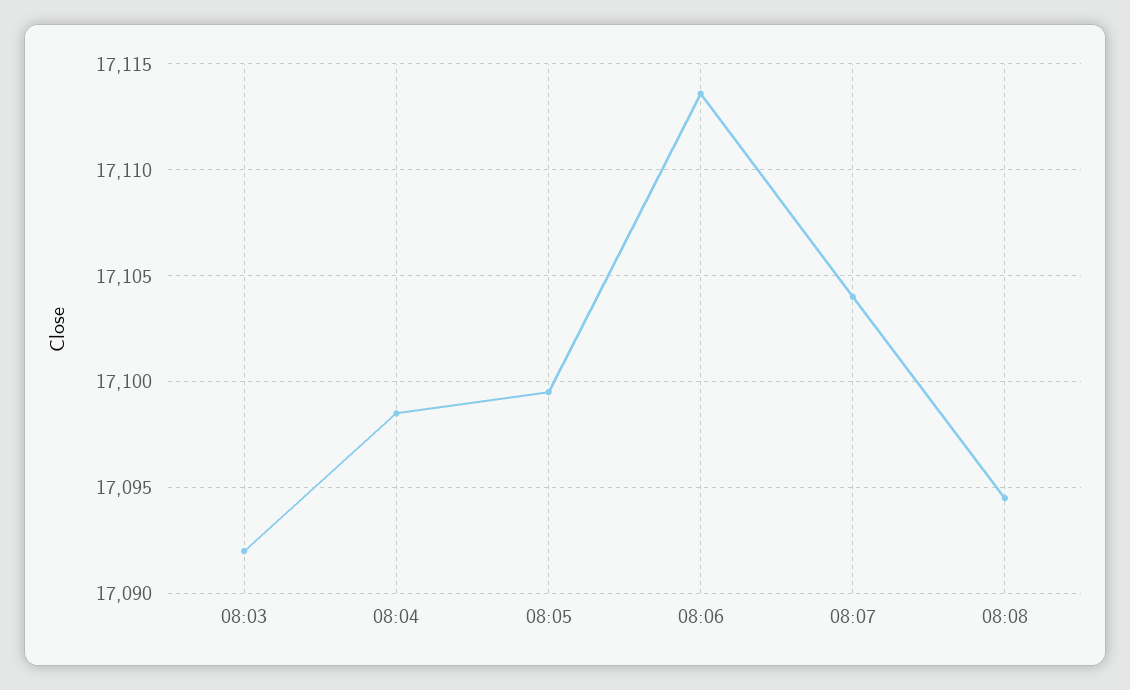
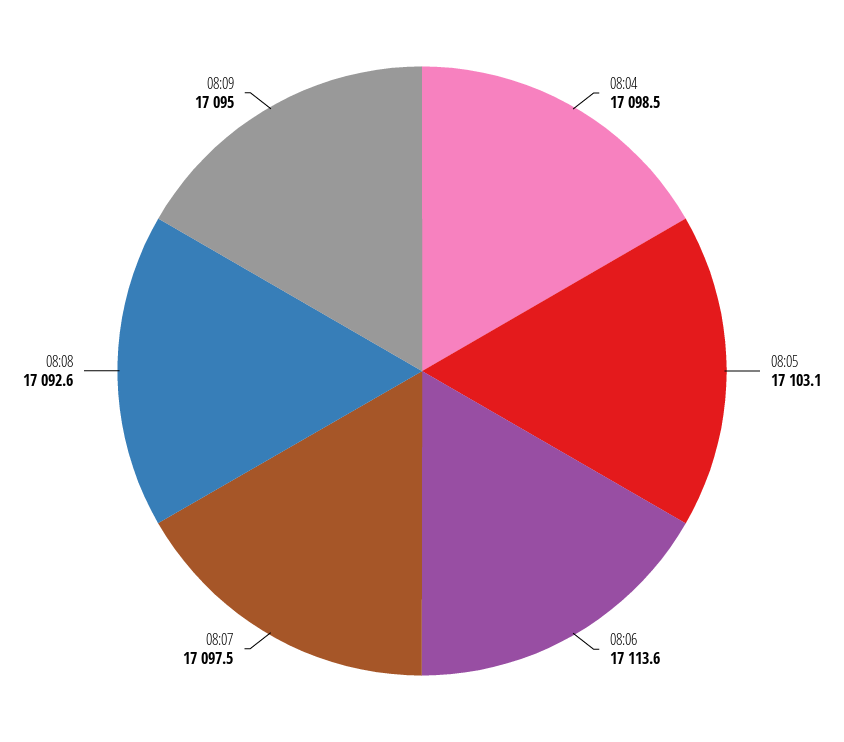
08:03: 17092 -> none
08:05: 17099.5 -> 17103.1
08:07: 17104 -> 17097.5
08:08: 17094.5 -> 17092.6
08:09: none -> 17095

